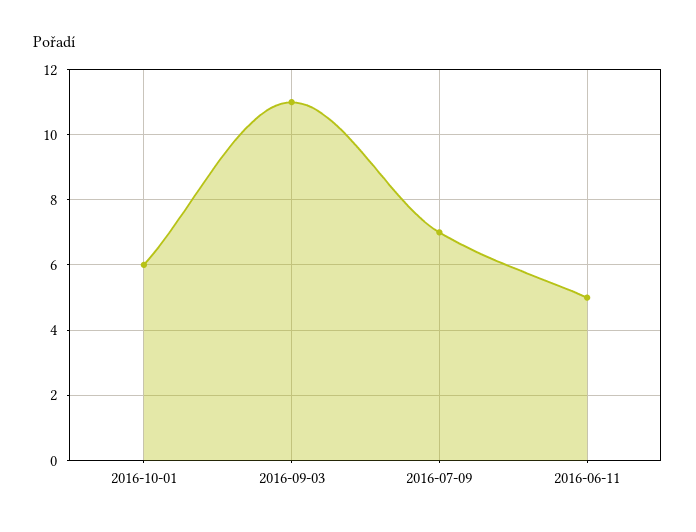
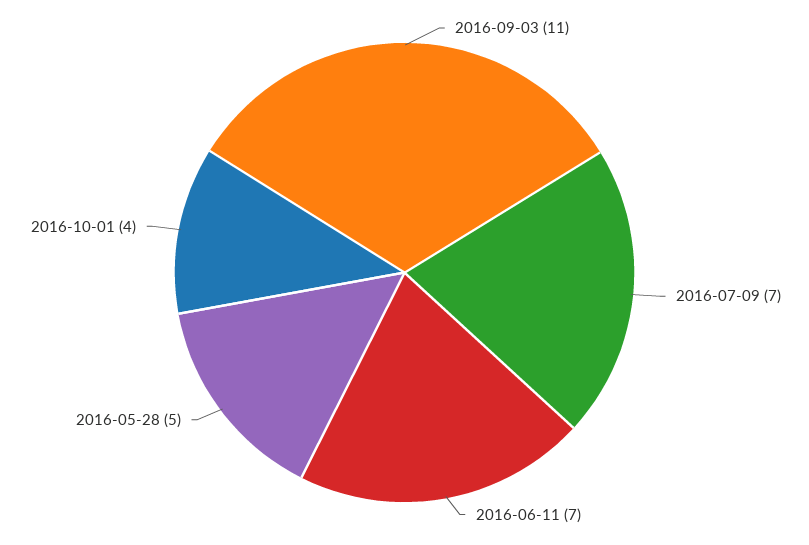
2016-10-01: 6 -> 4
2016-06-11: 5 -> 7
2016-05-28: none -> 5

